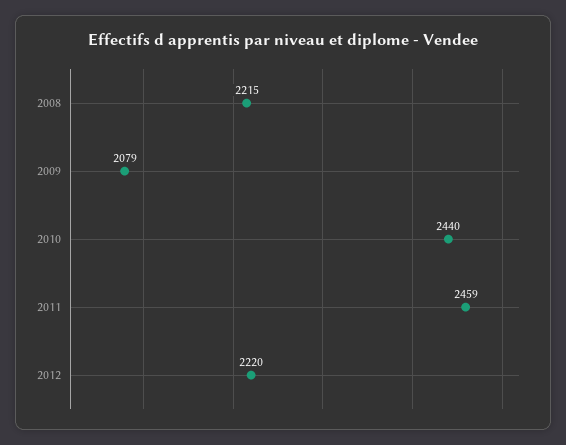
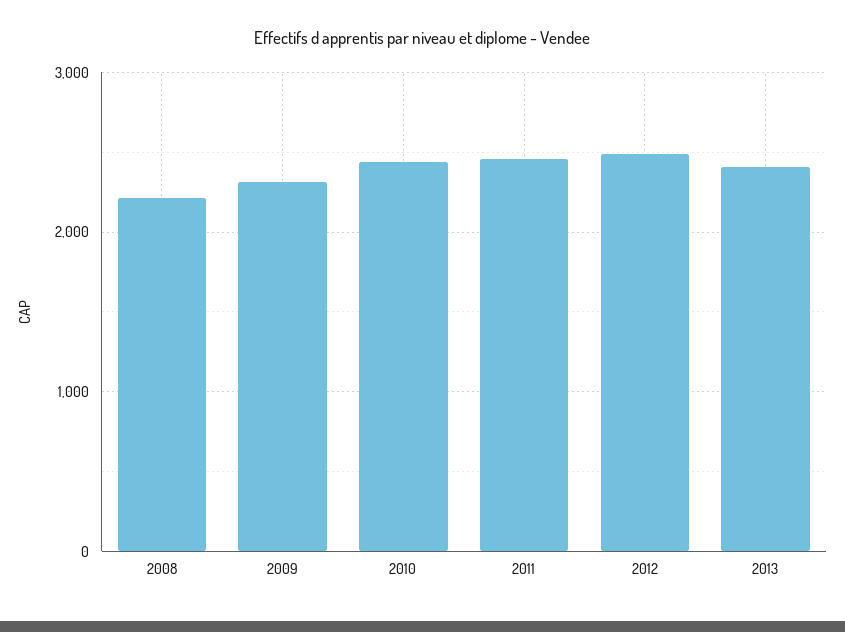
2009: 2079 -> 2300
2012: 2220 -> 2500
2013: none -> 2400

